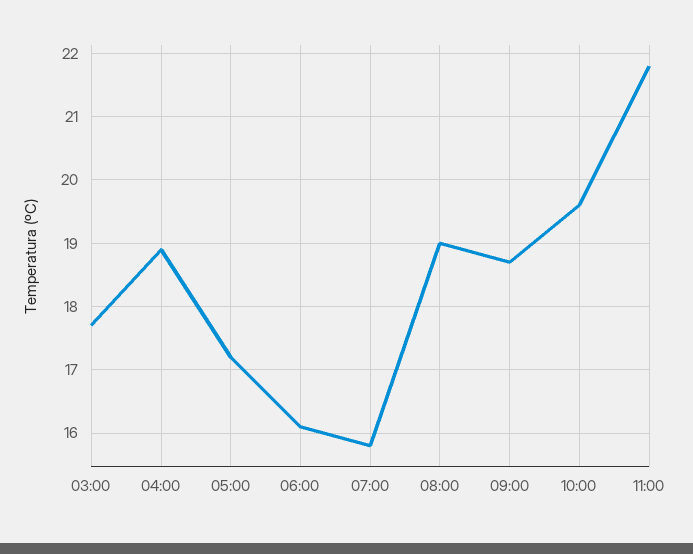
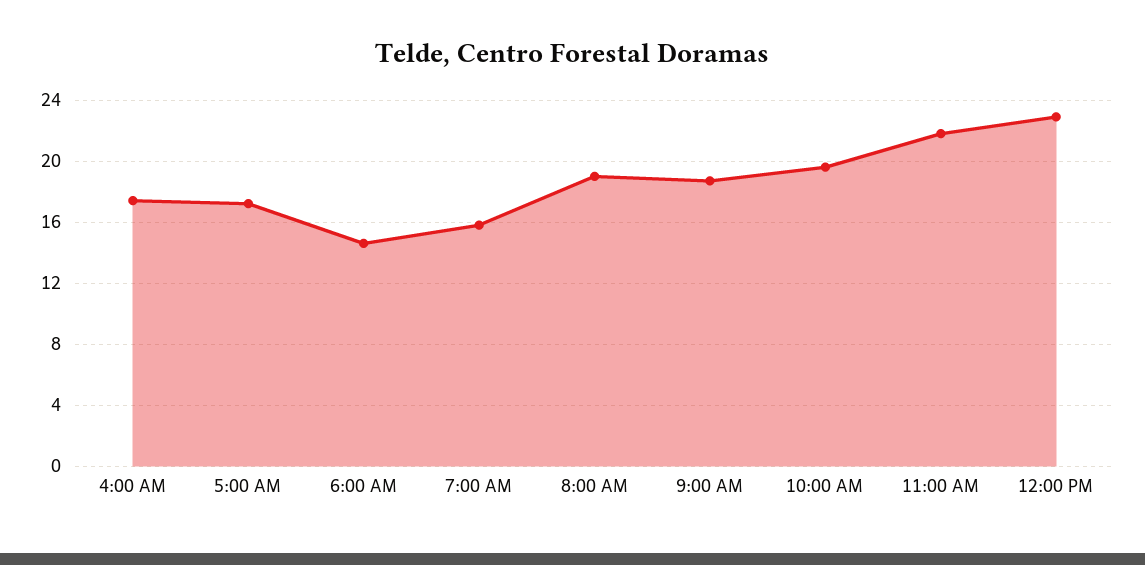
03:00: 17.7 -> none
04:00: 18.9 -> 17.5
06:00: 16.1 -> 14.5
12:00 PM: none -> 23

